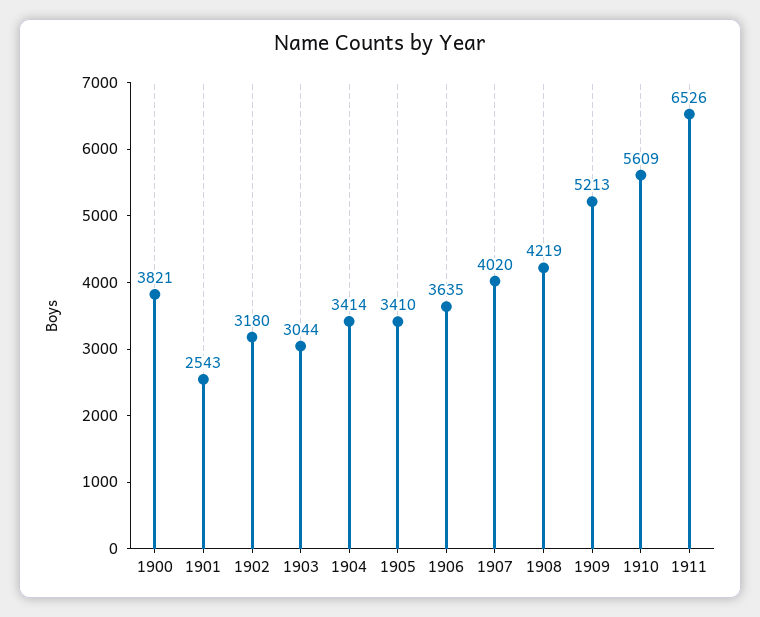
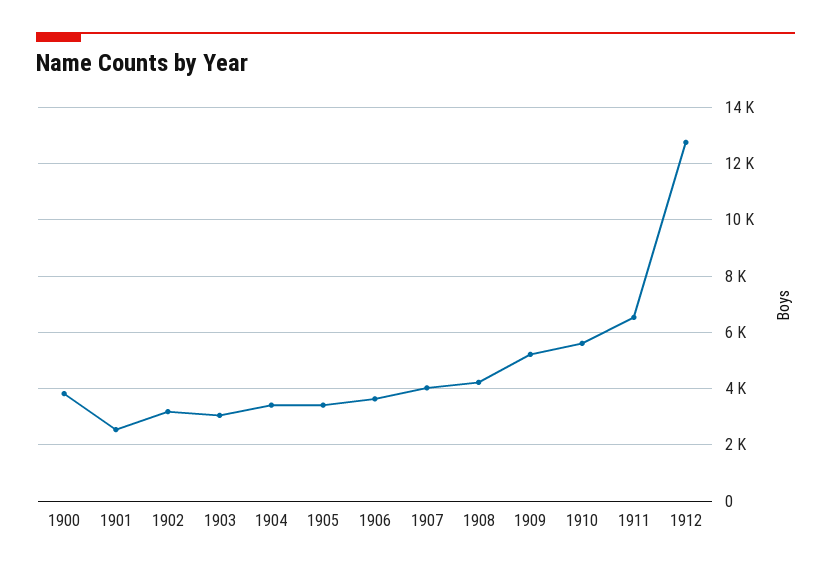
1912: none -> 12750

